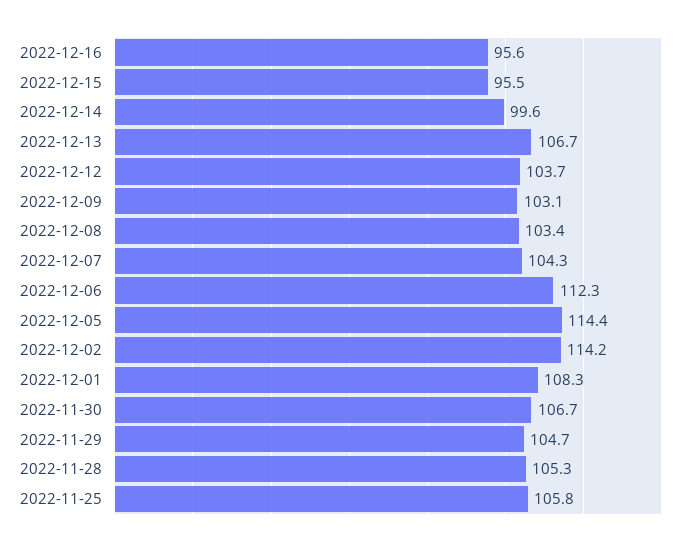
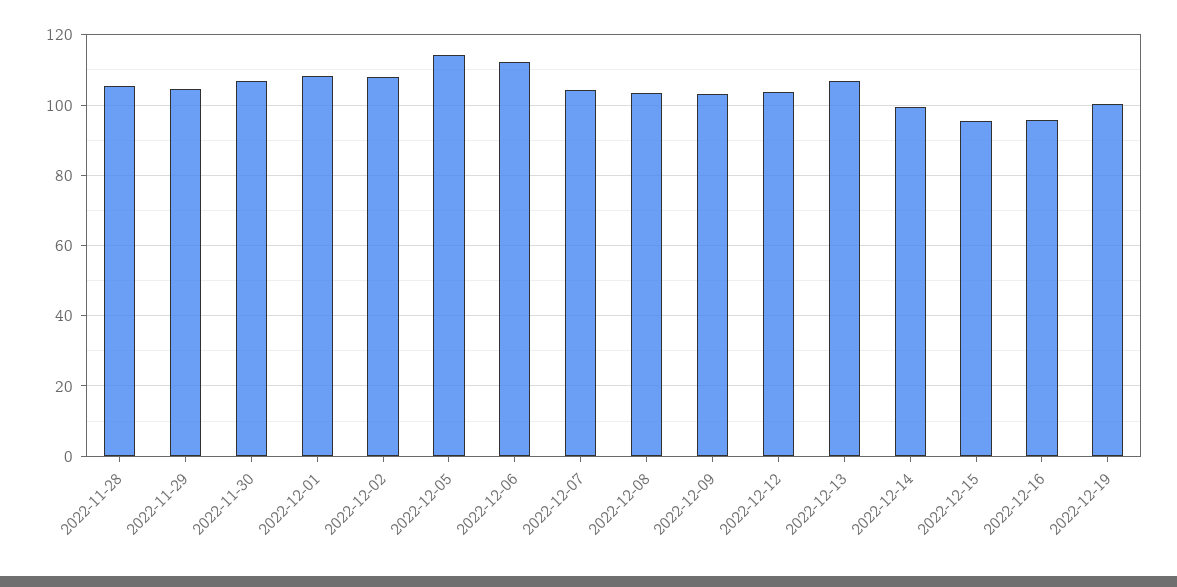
2022-12-02: 114.2 -> 108
2022-11-25: 105.8 -> none
2022-12-19: none -> 100

